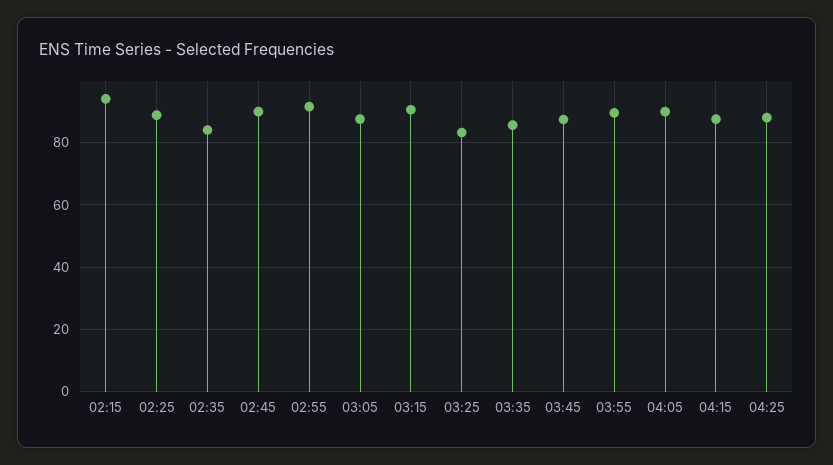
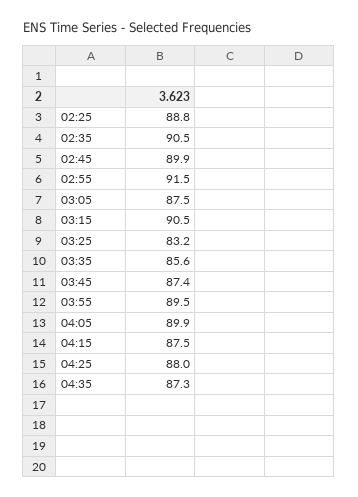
02:15: 94 -> none
02:35: 84 -> 90.5
04:35: none -> 87.3

